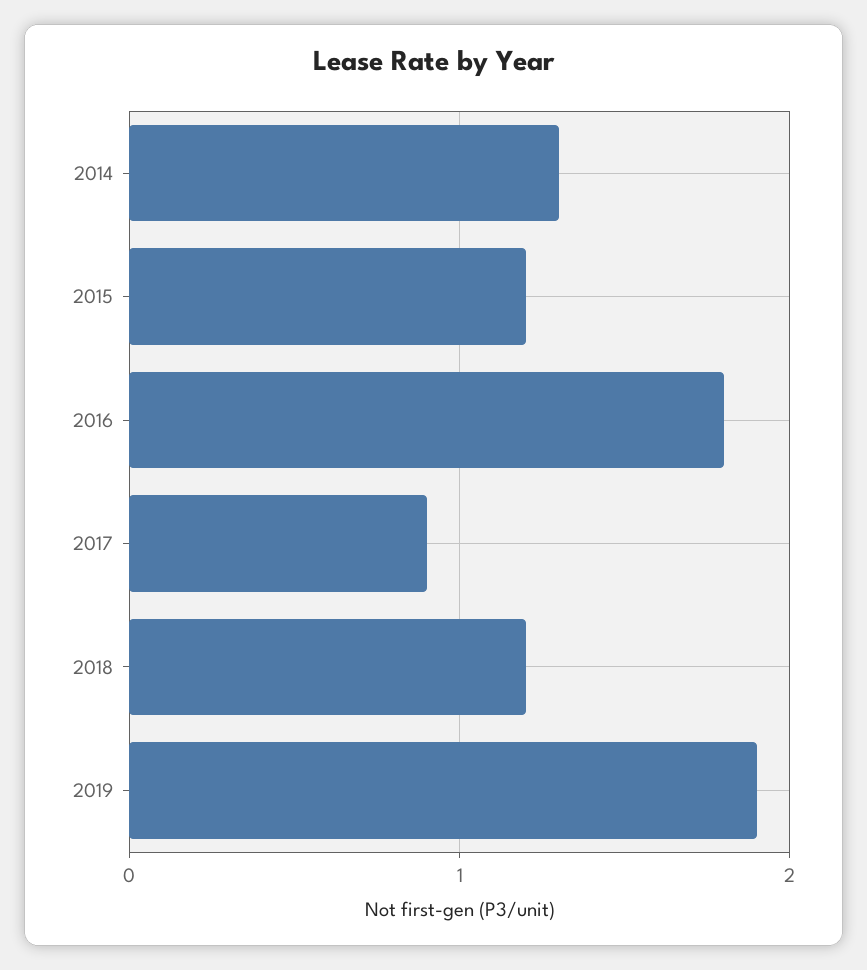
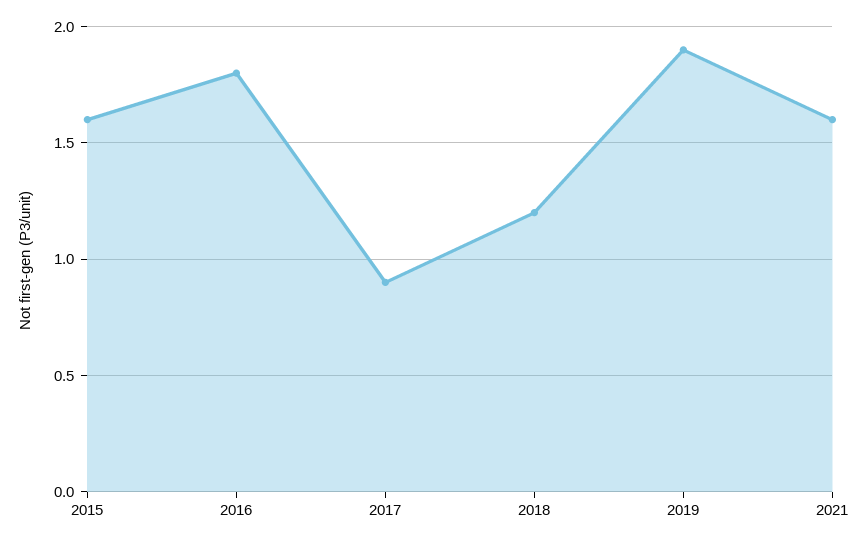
2014: 1.3 -> none
2015: 1.2 -> 1.6
2021: none -> 1.6

